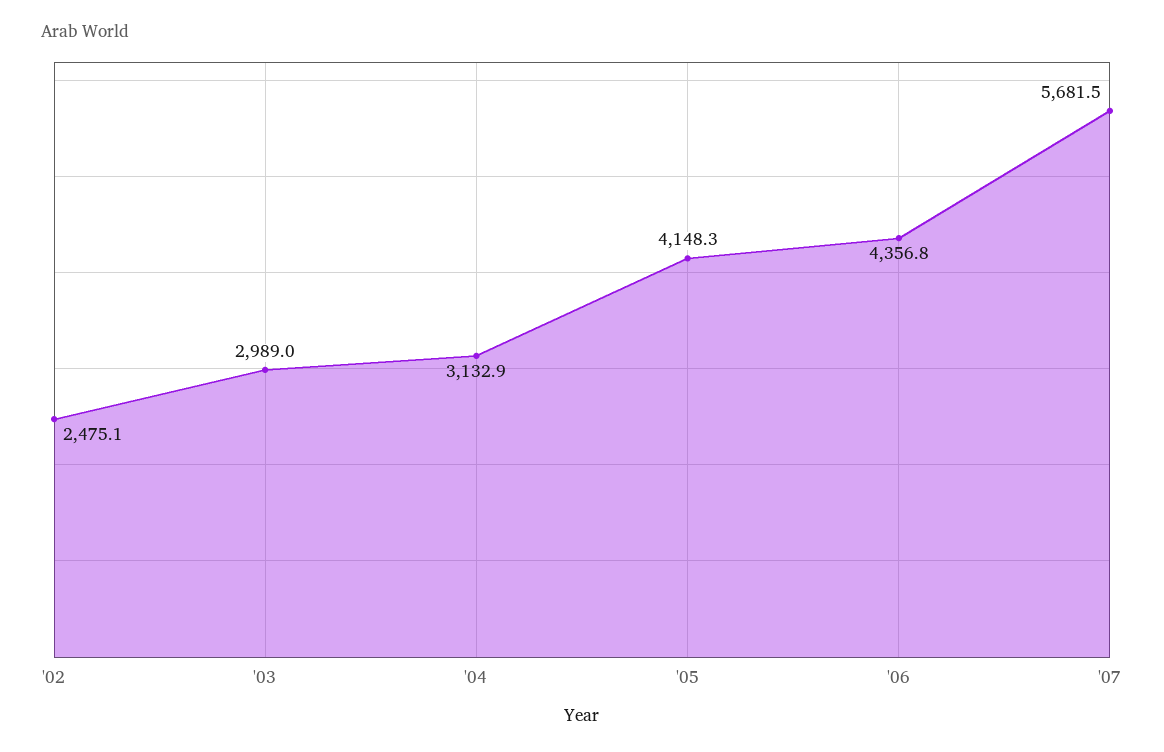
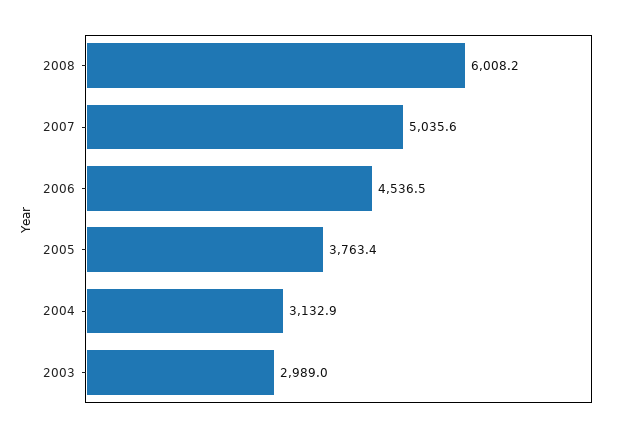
'02: 2475.1 -> none
'05: 4148.3 -> 3763.4
'06: 4356.8 -> 4536.5
'07: 5681.5 -> 5035.6
2008: none -> 6008.2

